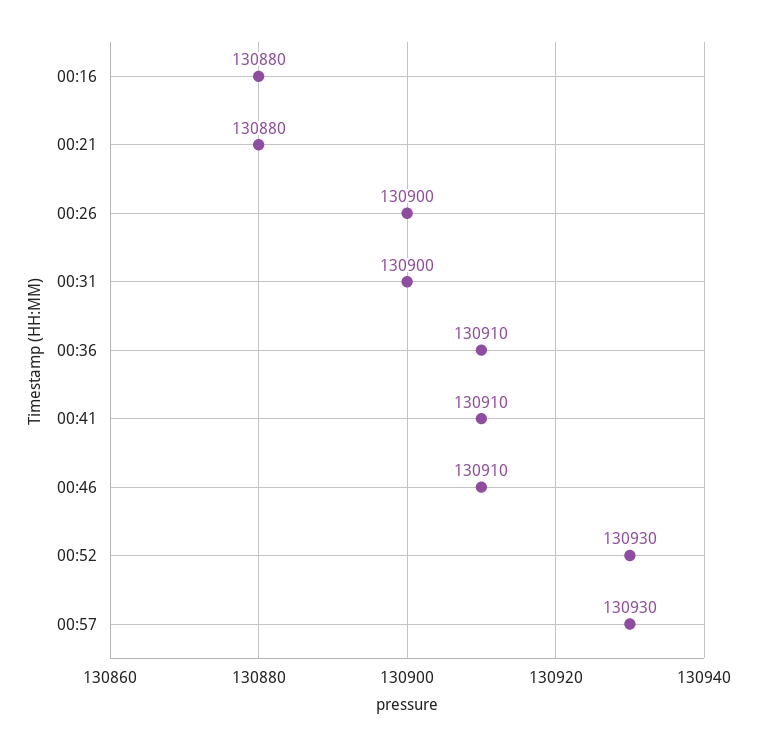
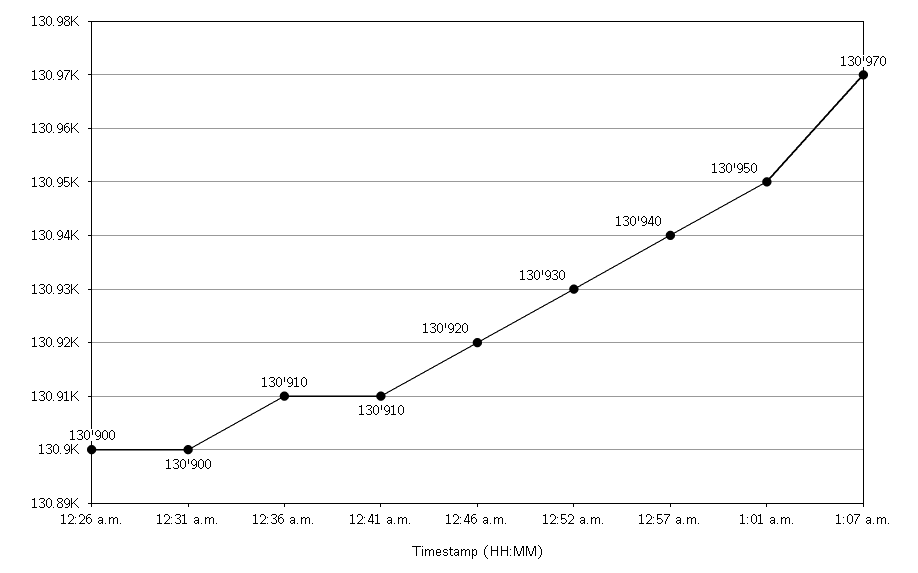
00:16: 130880 -> none
00:21: 130880 -> none
00:46: 130910 -> 130920
00:57: 130930 -> 130940
1:01 a.m.: none -> 130950
1:07 a.m.: none -> 130970

